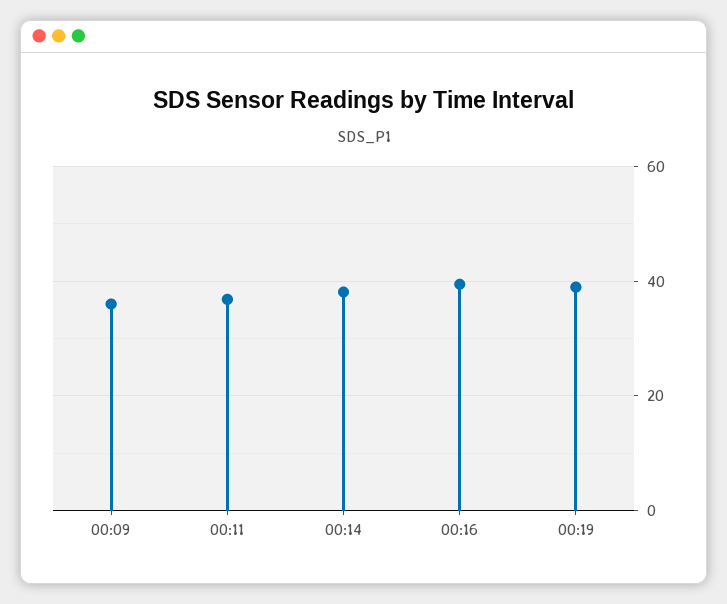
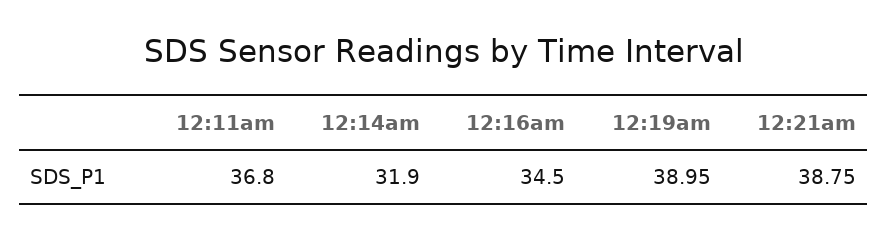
00:09: 36 -> none
00:14: 38 -> 31.9
00:16: 40 -> 34.5
12:21am: none -> 38.75

